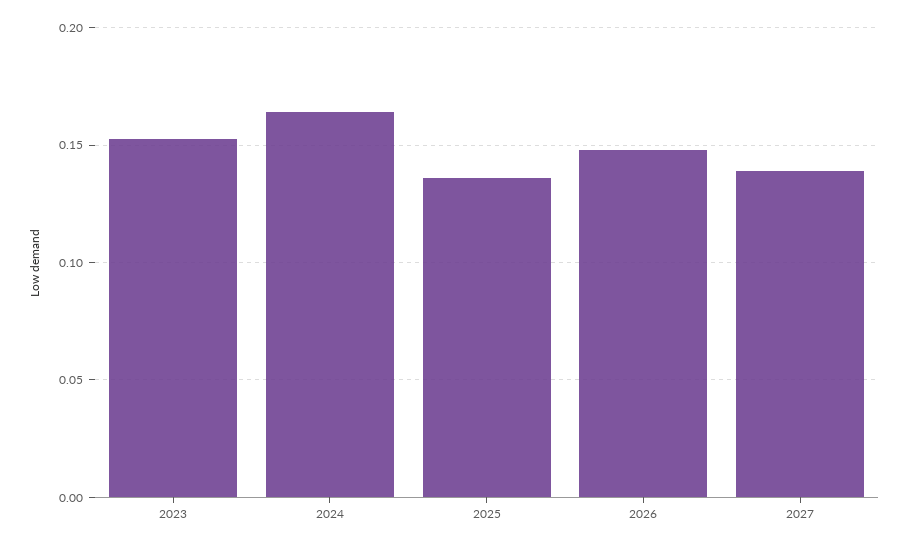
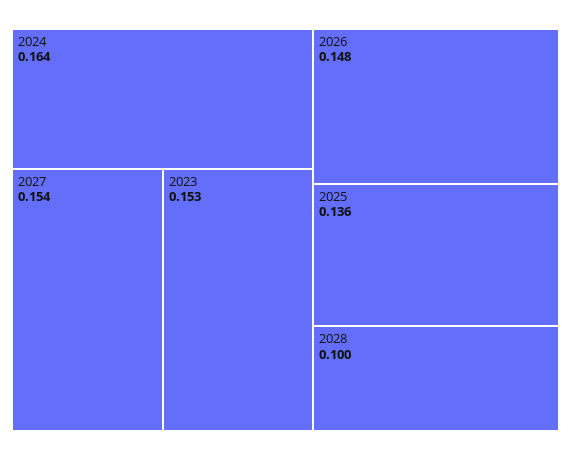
2027: 0.14 -> 0.154
2028: none -> 0.1

